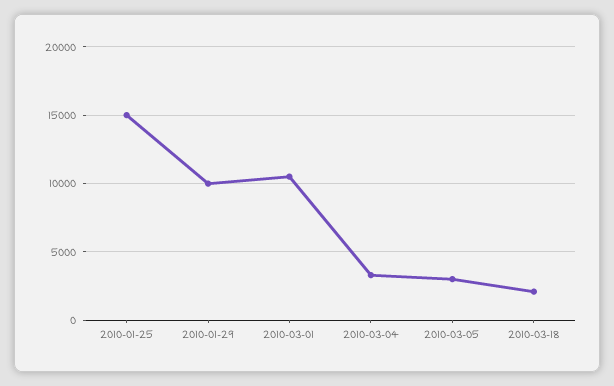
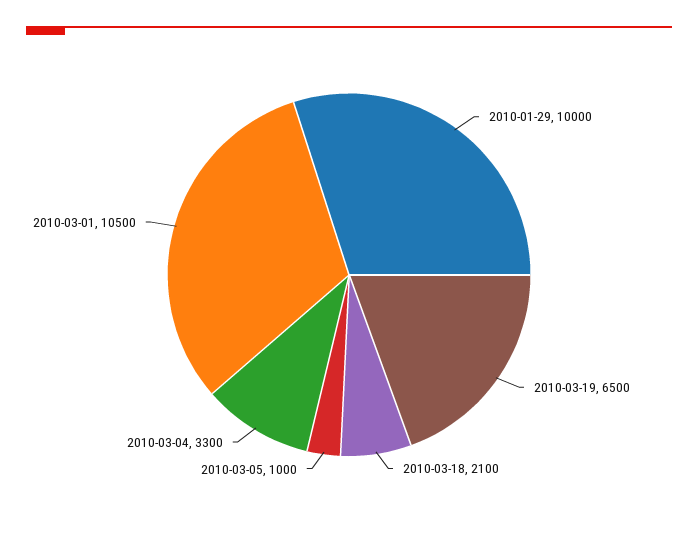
2010-01-25: 15000 -> none
2010-03-05: 3000 -> 1000
2010-03-19: none -> 6500

